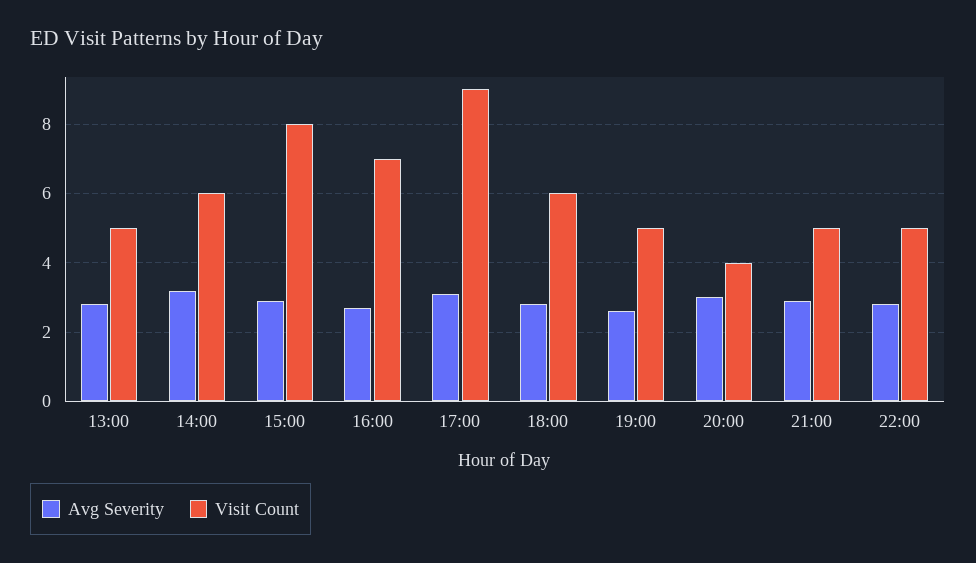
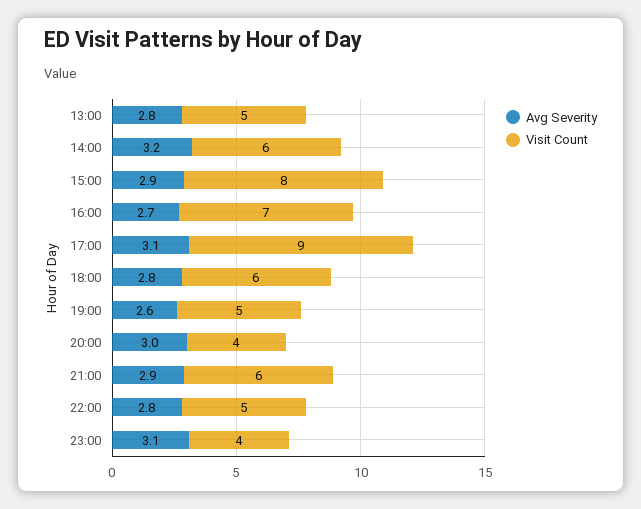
Visit Count, 21:00: 5 -> 6
Avg Severity, 23:00: none -> 3.1
Visit Count, 23:00: none -> 4

